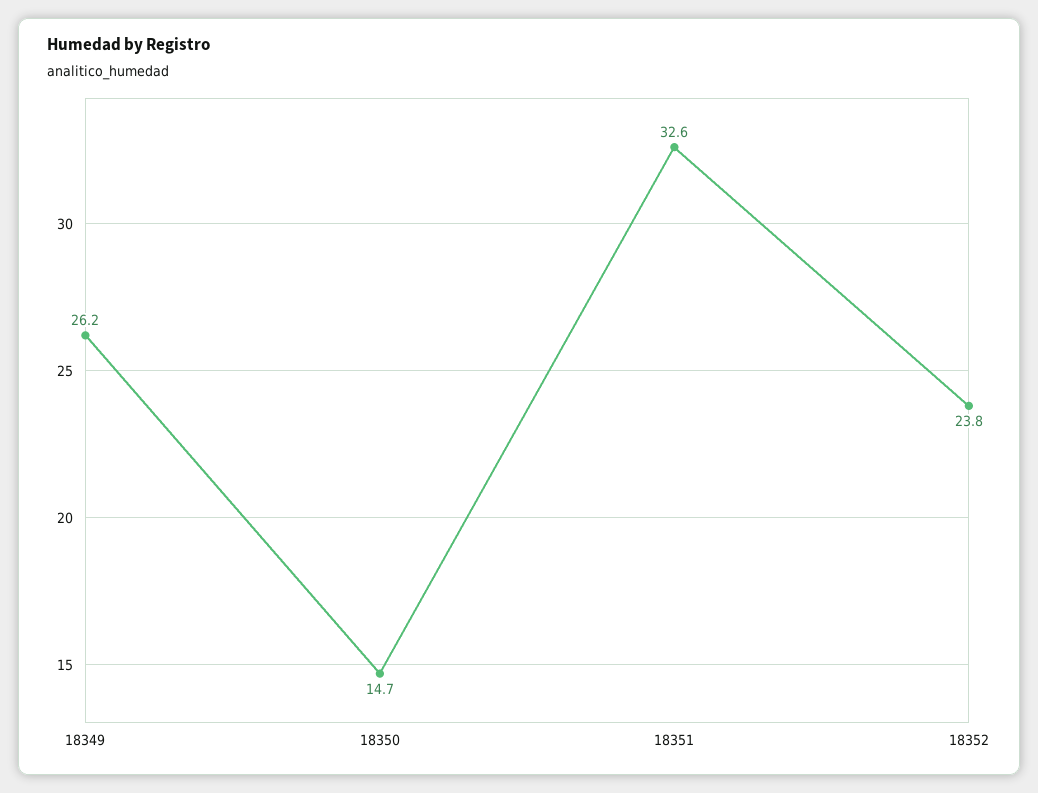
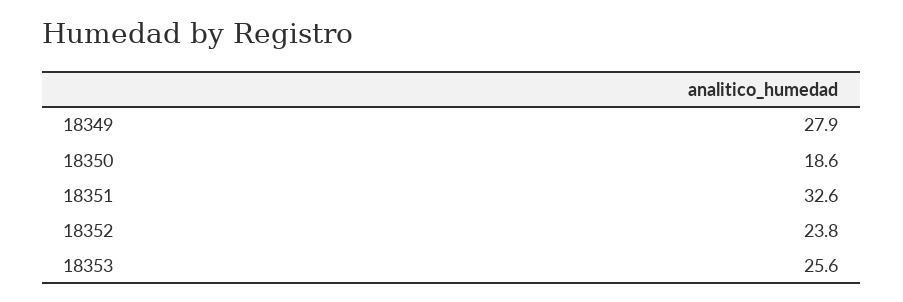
18349: 26.2 -> 27.9
18350: 14.7 -> 18.6
18353: none -> 25.6

